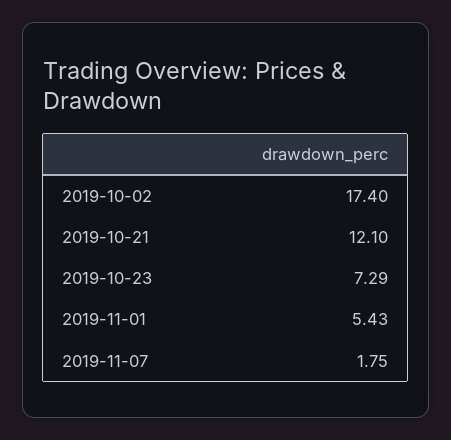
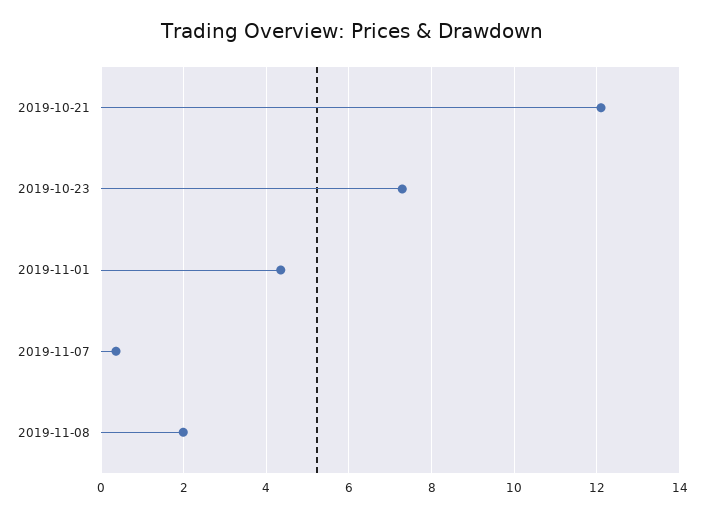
2019-10-02: 17.4 -> none
2019-11-01: 5.43 -> 4.4
2019-11-07: 1.75 -> 0.4
2019-11-08: none -> 2

